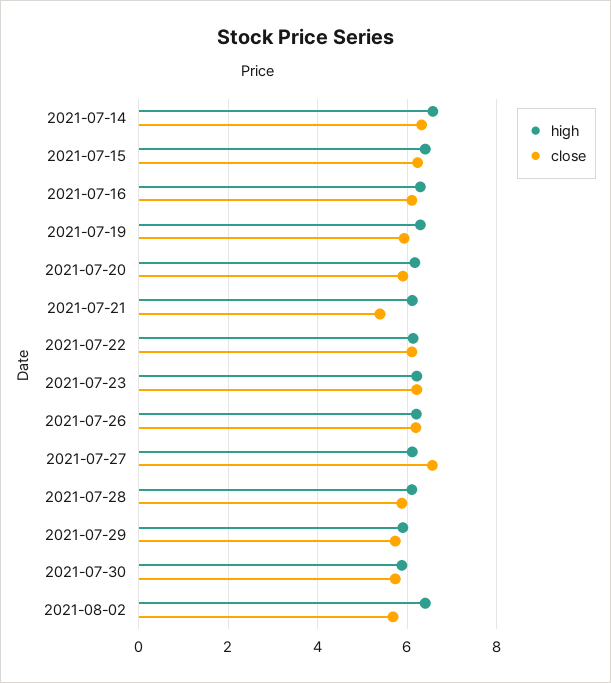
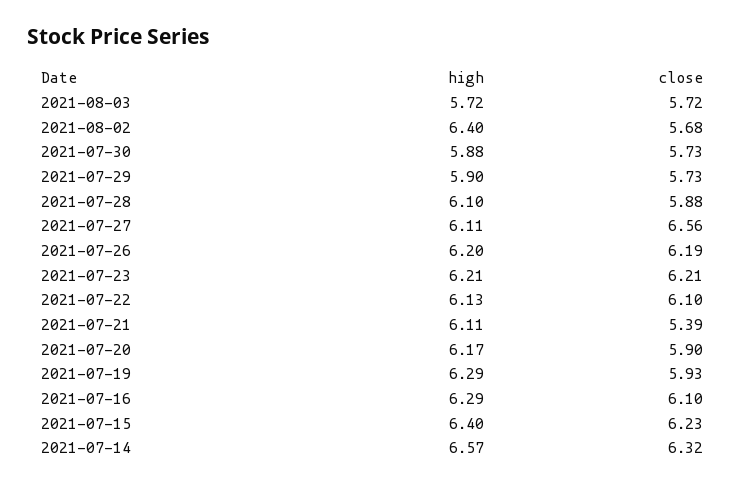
high, 2021-08-03: none -> 5.72
close, 2021-08-03: none -> 5.72

